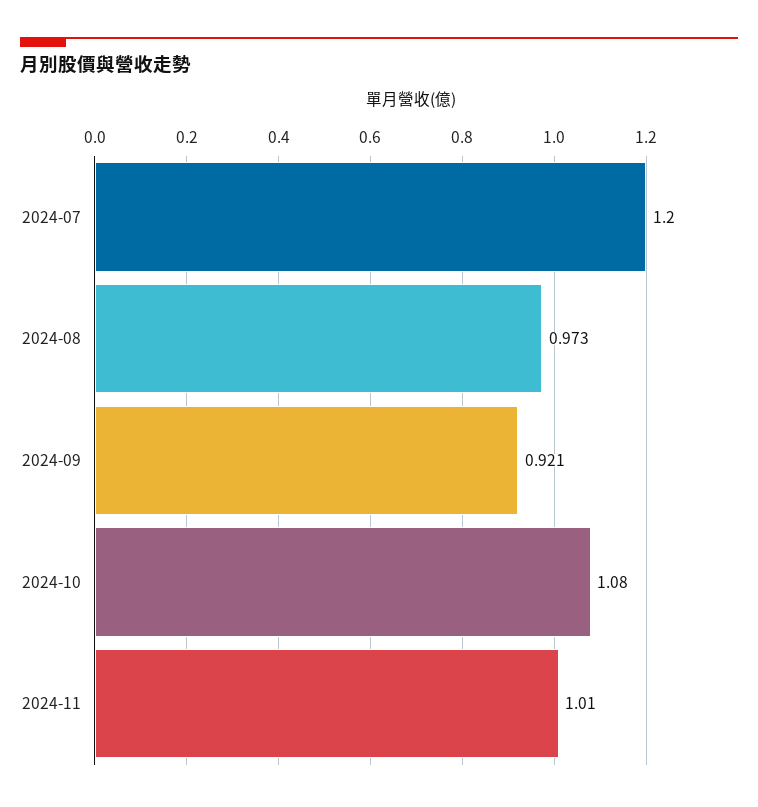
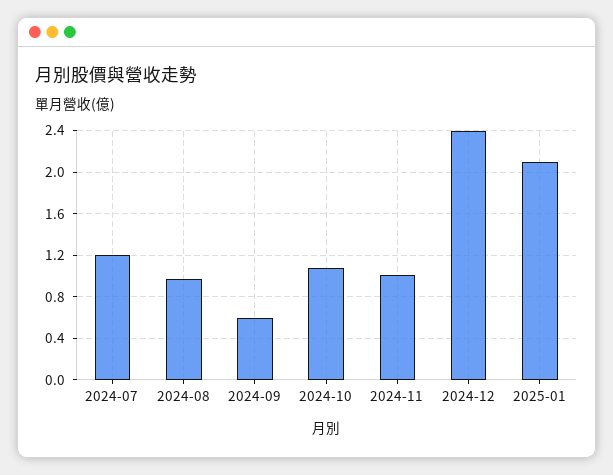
2024-09: 0.921 -> 0.6
2024-12: none -> 2.4
2025-01: none -> 2.1

